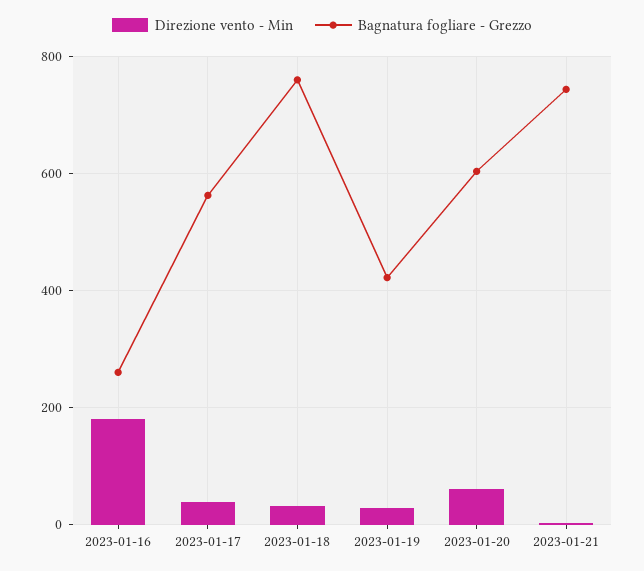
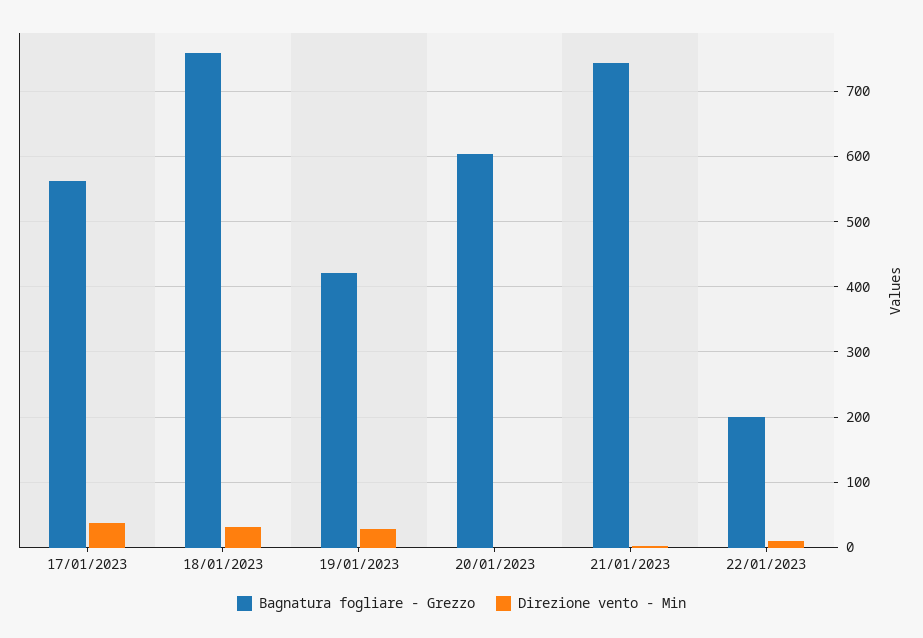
Direzione vento - Min, 2023-01-16: 180 -> none
Bagnatura fogliare - Grezzo, 2023-01-16: 260 -> none
Direzione vento - Min, 2023-01-20: 60 -> 0
Bagnatura fogliare - Grezzo, 22/01/2023: none -> 200
Direzione vento - Min, 22/01/2023: none -> 10

